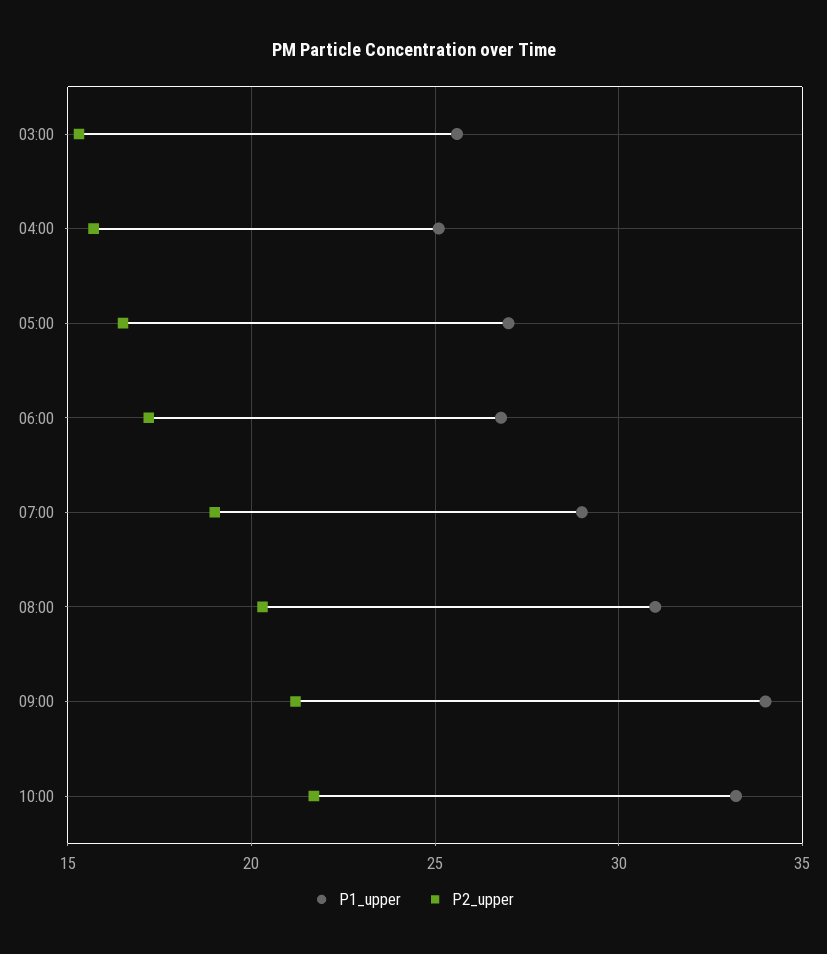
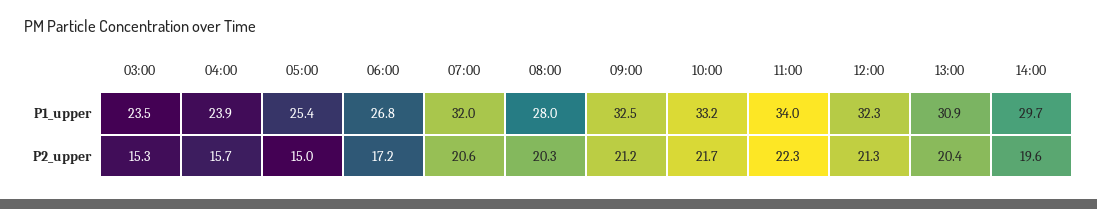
P1_upper, 03:00: 25.5 -> 23.5
P1_upper, 04:00: 25 -> 23.9
P1_upper, 05:00: 27 -> 25.4
P2_upper, 05:00: 16.5 -> 15
P1_upper, 07:00: 29 -> 32
P2_upper, 07:00: 19 -> 20.6
P1_upper, 08:00: 31 -> 28
P1_upper, 09:00: 34 -> 32.5
P1_upper, 11:00: none -> 34
P1_upper, 12:00: none -> 32.3
P1_upper, 13:00: none -> 30.9
P1_upper, 14:00: none -> 29.7
P2_upper, 11:00: none -> 22.3
P2_upper, 12:00: none -> 21.3
P2_upper, 13:00: none -> 20.4
P2_upper, 14:00: none -> 19.6

